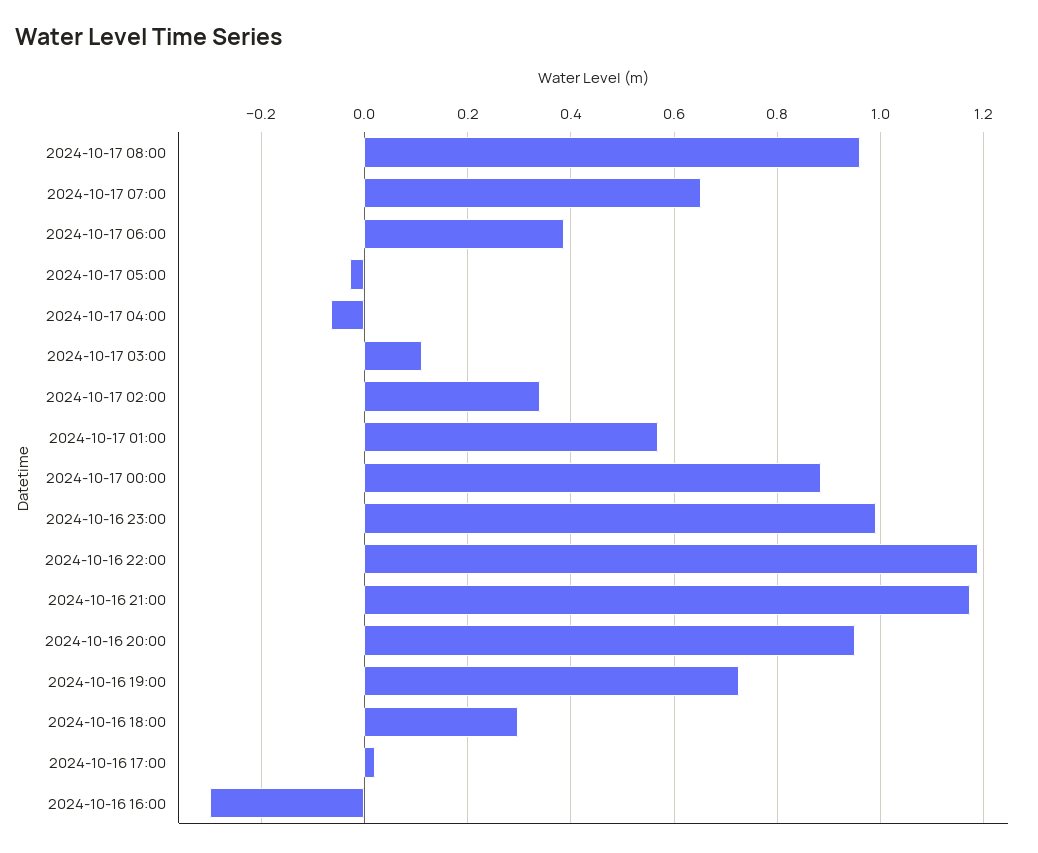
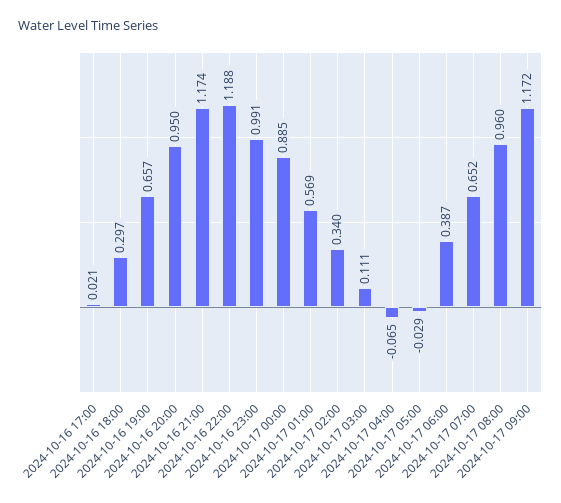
2024-10-16 19:00: 0.72 -> 0.657
2024-10-16 16:00: -0.3 -> none
2024-10-17 09:00: none -> 1.172

